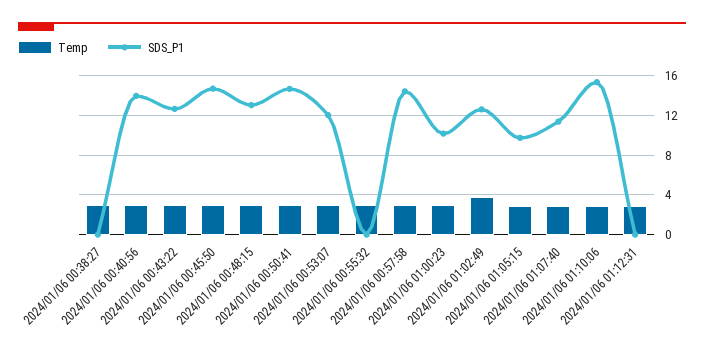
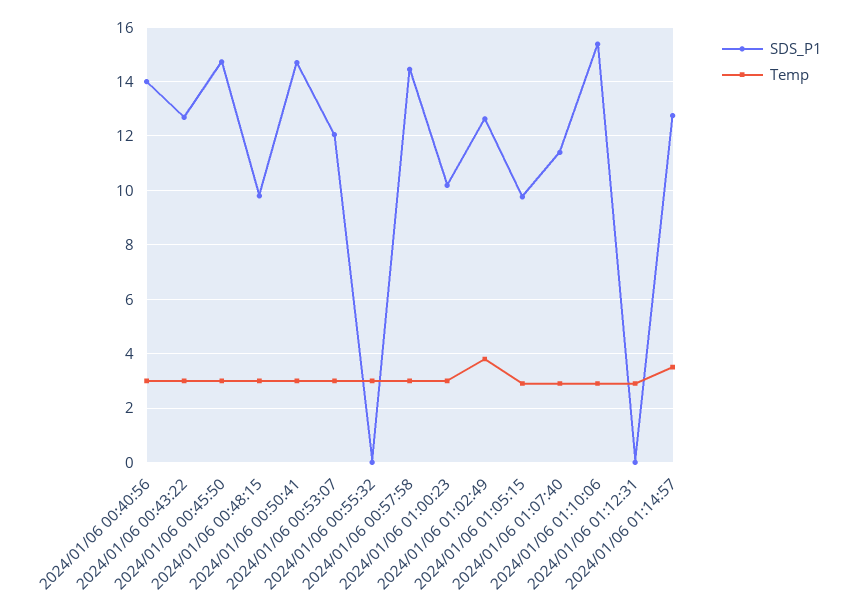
Temp, 2024/01/06 00:38:27: 3 -> none
SDS_P1, 2024/01/06 00:38:27: 0 -> none
SDS_P1, 2024/01/06 00:48:15: 13 -> 9.75
SDS_P1, 2024/01/06 01:14:57: none -> 12.75
Temp, 2024/01/06 01:14:57: none -> 3.5

